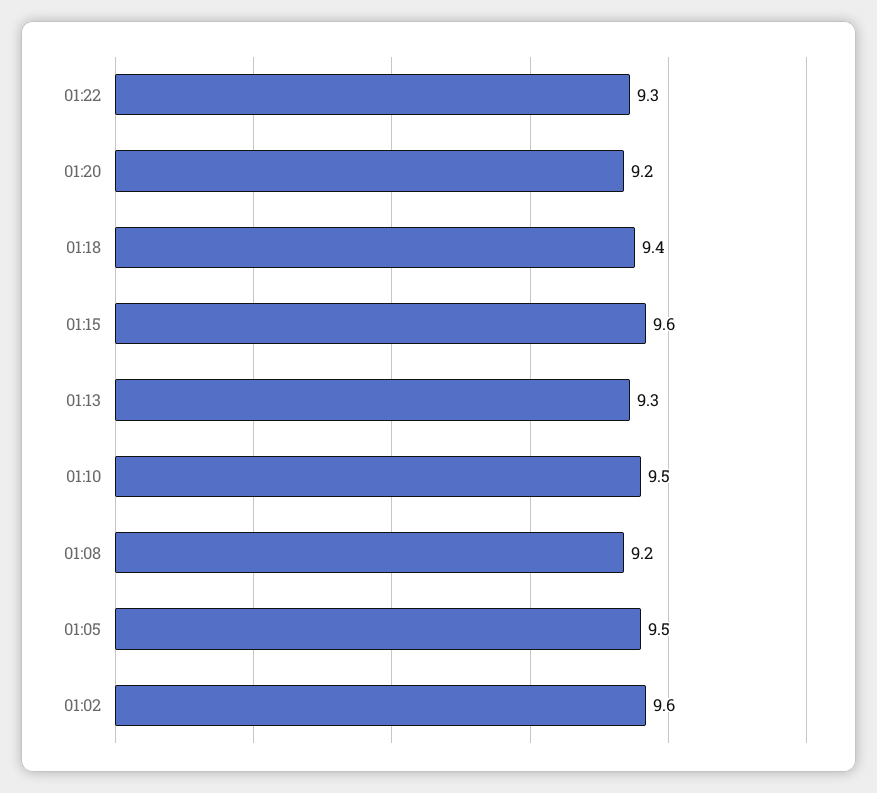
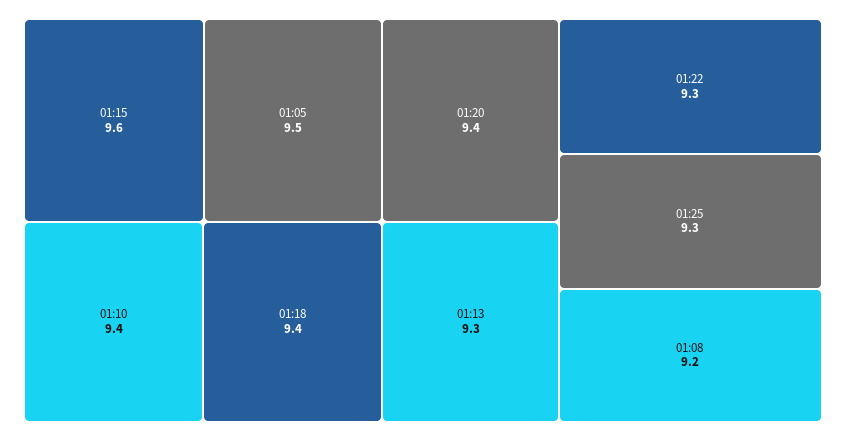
01:20: 9.2 -> 9.4
01:10: 9.5 -> 9.4
01:02: 9.6 -> none
01:25: none -> 9.3

